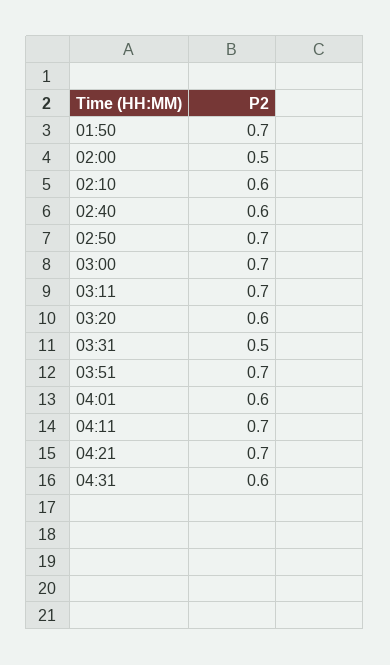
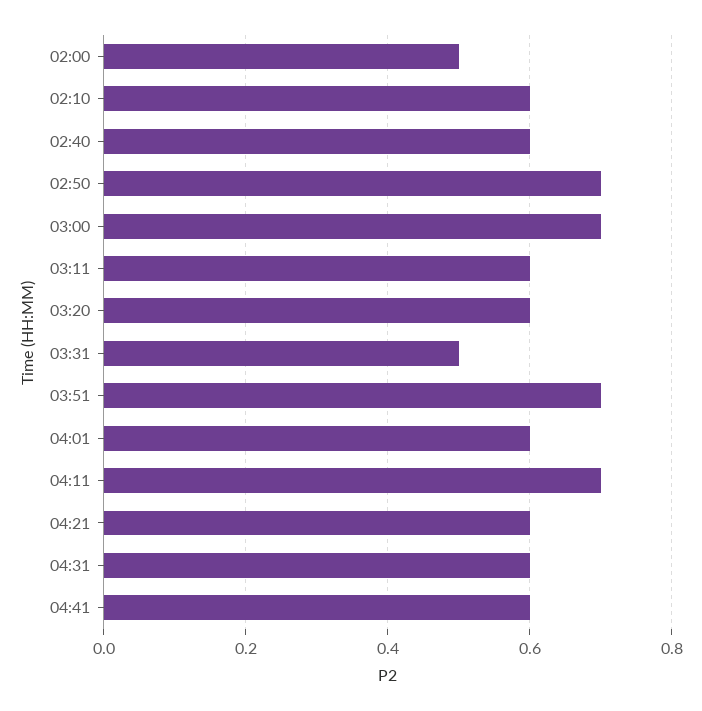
01:50: 0.7 -> none
03:11: 0.7 -> 0.6
04:21: 0.7 -> 0.6
04:41: none -> 0.6

